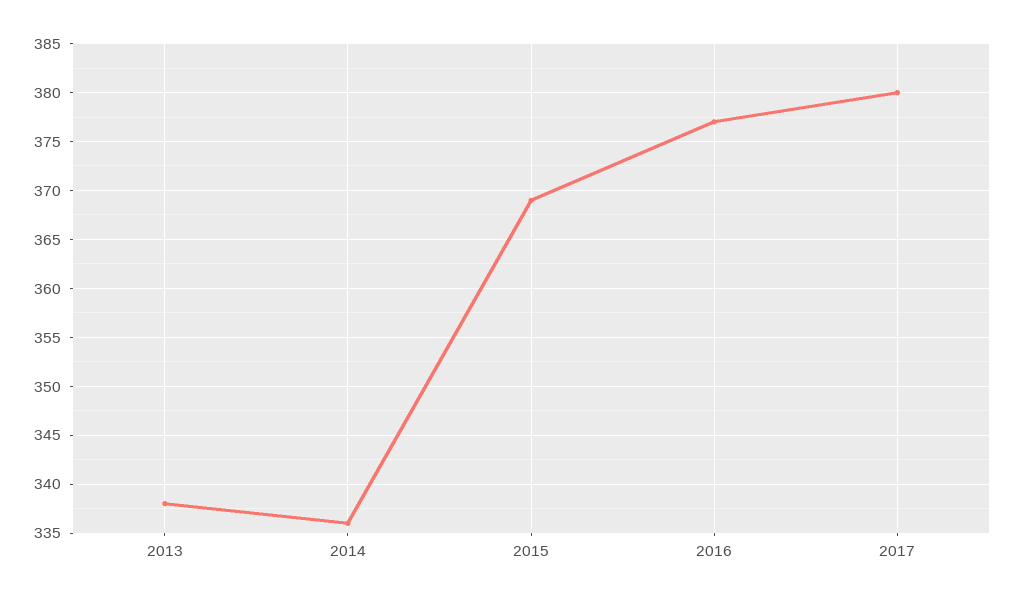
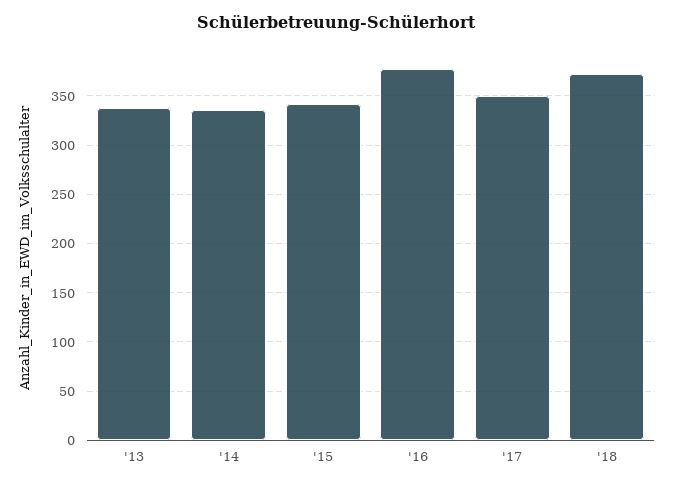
2015: 369 -> 340
2017: 380 -> 350
'18: none -> 370

